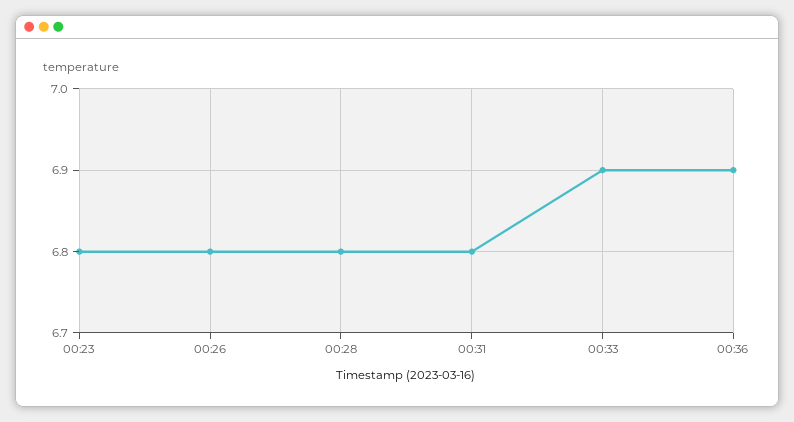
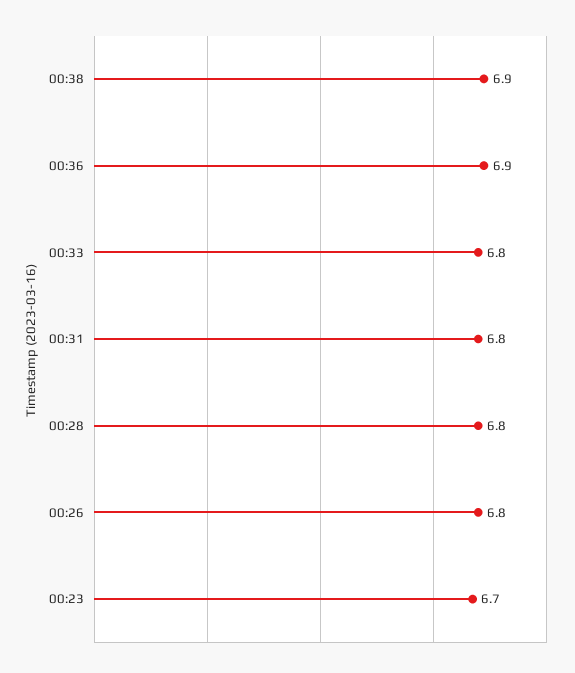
00:23: 6.8 -> 6.7
00:33: 6.9 -> 6.8
00:38: none -> 6.9

